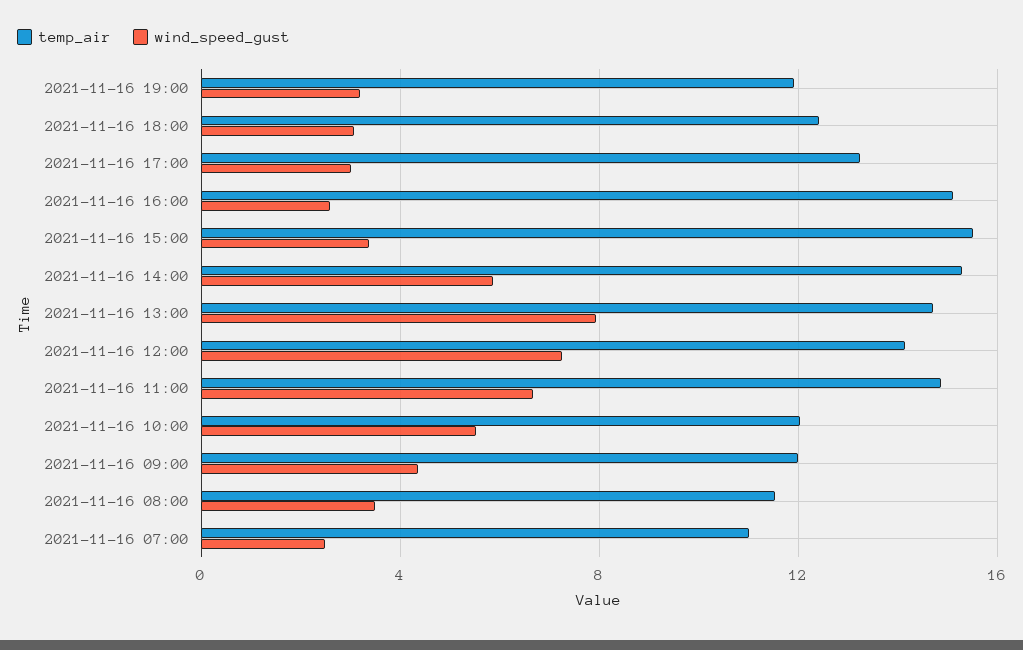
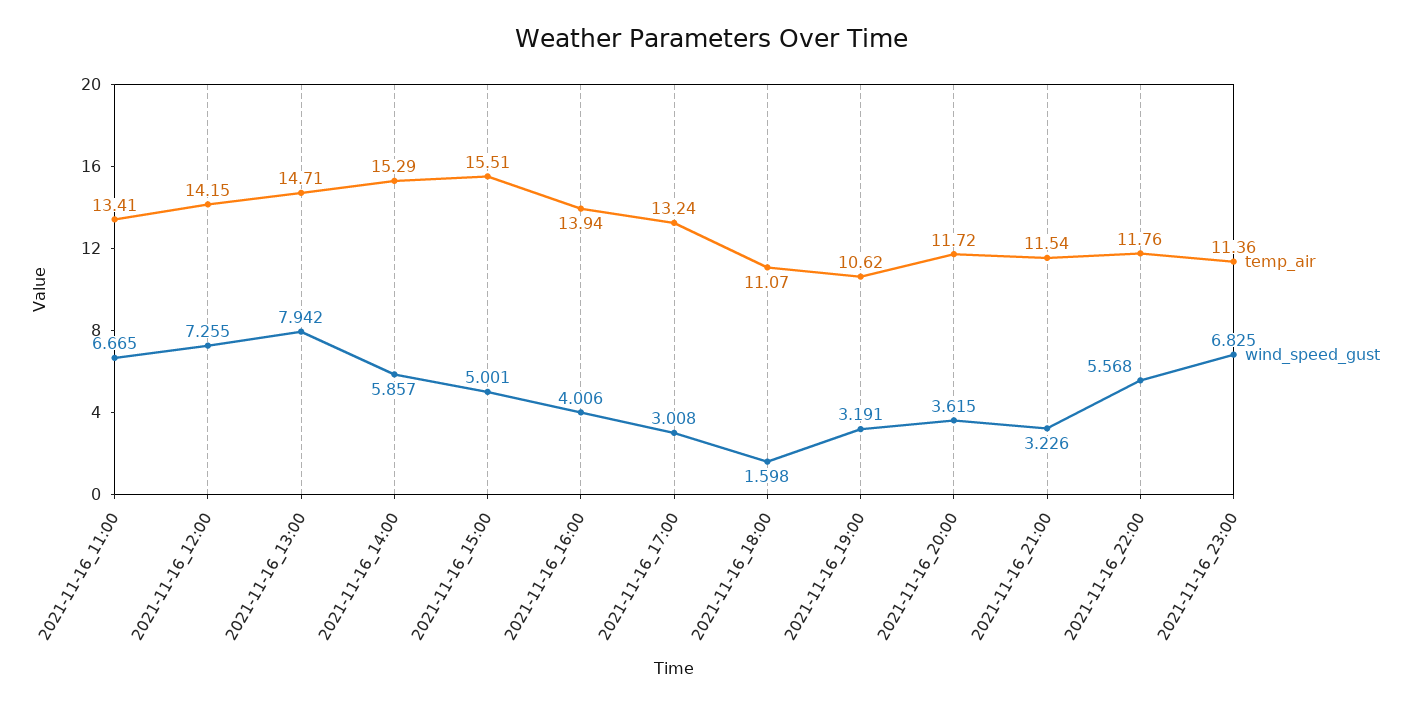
temp_air, 2021-11-16 19:00: 12 -> 10.62
temp_air, 2021-11-16 18:00: 12.5 -> 11.07
wind_speed_gust, 2021-11-16 18:00: 3 -> 1.598
temp_air, 2021-11-16 16:00: 15 -> 13.94
wind_speed_gust, 2021-11-16 16:00: 2.5 -> 4.006
wind_speed_gust, 2021-11-16 15:00: 3.5 -> 5.001
temp_air, 2021-11-16 11:00: 15 -> 13.41
temp_air, 2021-11-16 10:00: 12 -> none
wind_speed_gust, 2021-11-16 10:00: 5.5 -> none
temp_air, 2021-11-16 09:00: 12 -> none
wind_speed_gust, 2021-11-16 09:00: 4.5 -> none
temp_air, 2021-11-16 08:00: 11.5 -> none
wind_speed_gust, 2021-11-16 08:00: 3.5 -> none
temp_air, 2021-11-16 07:00: 11 -> none
wind_speed_gust, 2021-11-16 07:00: 2.5 -> none
temp_air, 2021-11-16_20:00: none -> 11.72
wind_speed_gust, 2021-11-16_20:00: none -> 3.615
temp_air, 2021-11-16_21:00: none -> 11.54
wind_speed_gust, 2021-11-16_21:00: none -> 3.226
temp_air, 2021-11-16_22:00: none -> 11.76
wind_speed_gust, 2021-11-16_22:00: none -> 5.568
temp_air, 2021-11-16_23:00: none -> 11.36
wind_speed_gust, 2021-11-16_23:00: none -> 6.825

